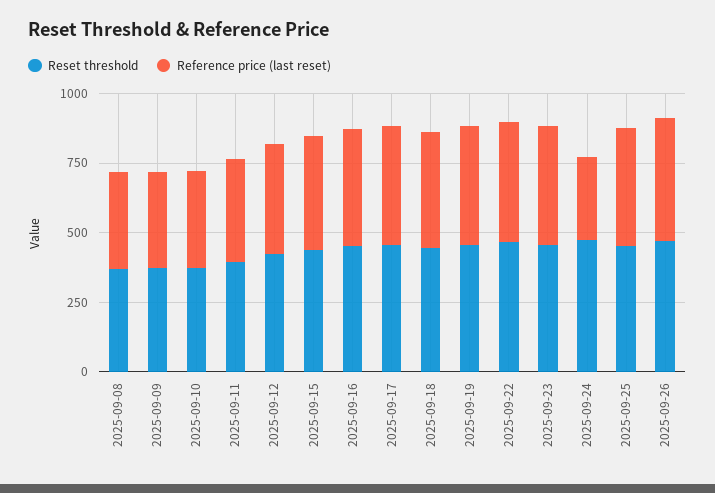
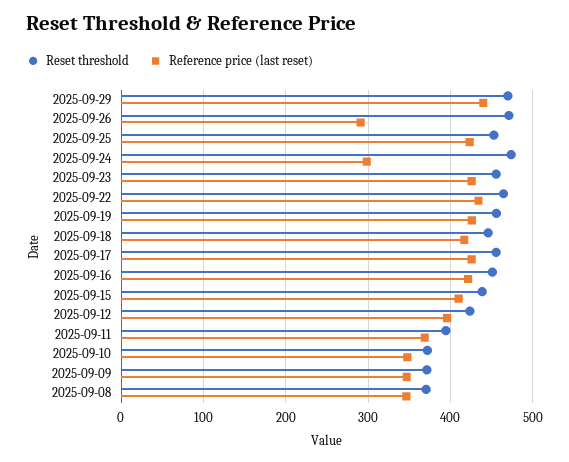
Reference price (last reset), 2025-09-26: 450 -> 290
Reset threshold, 2025-09-29: none -> 470
Reference price (last reset), 2025-09-29: none -> 440

